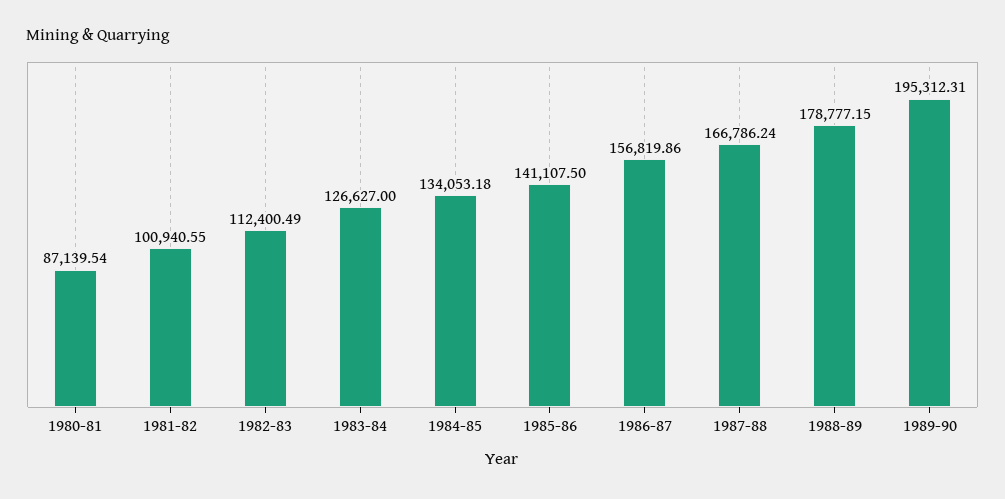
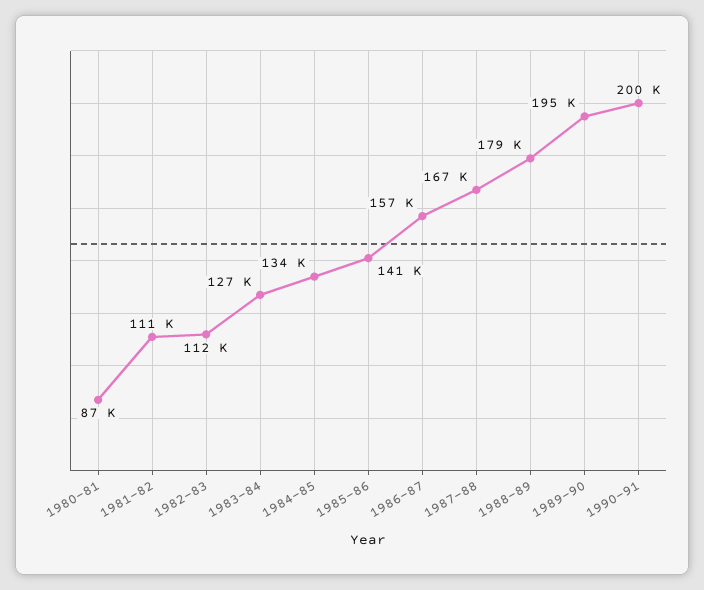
1981-82: 100940.55 -> 111000
1990-91: none -> 200000

